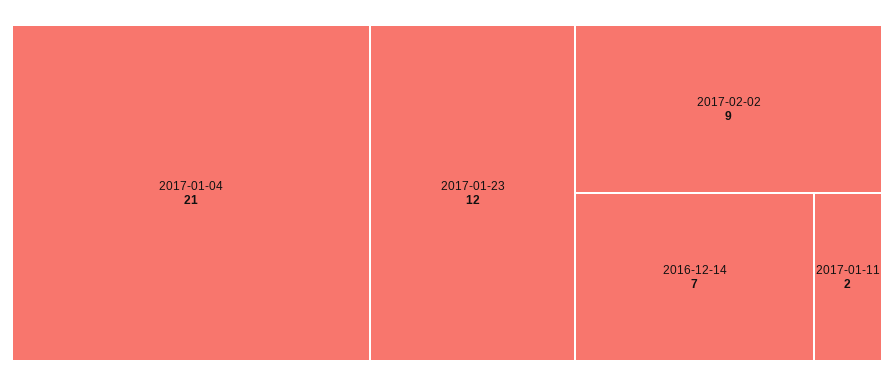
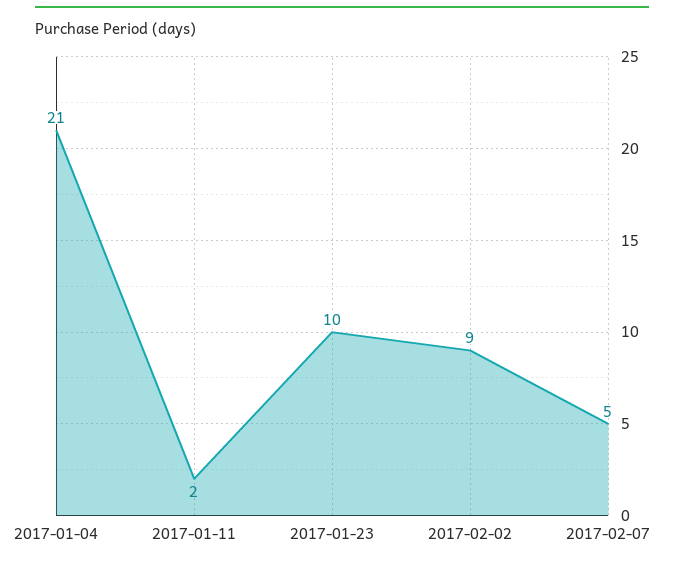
2017-01-23: 12 -> 10
2016-12-14: 7 -> none
2017-02-07: none -> 5

